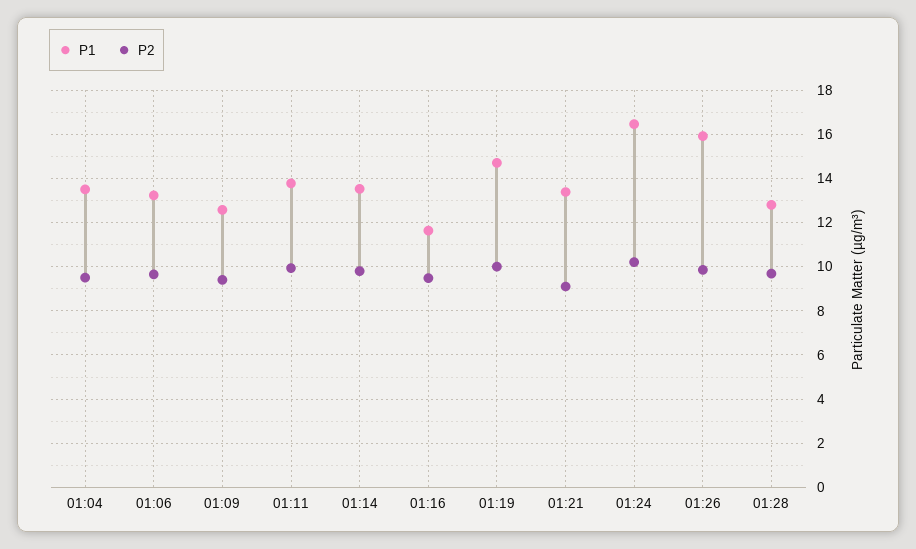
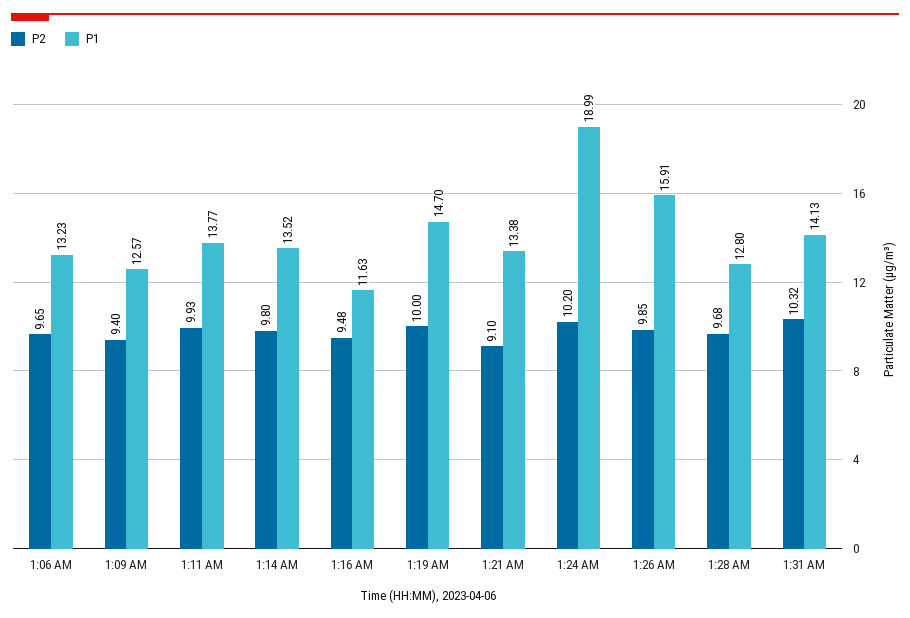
P1, 01:04: 13.5 -> none
P2, 01:04: 9.5 -> none
P1, 01:24: 16.5 -> 18.99
P2, 1:31 AM: none -> 10.32
P1, 1:31 AM: none -> 14.13

